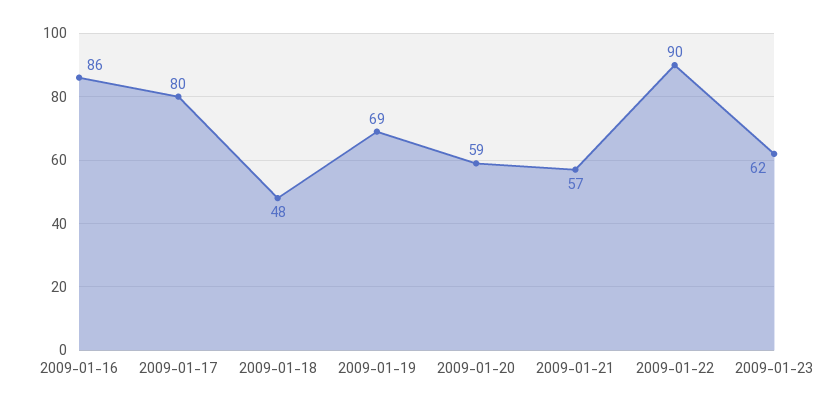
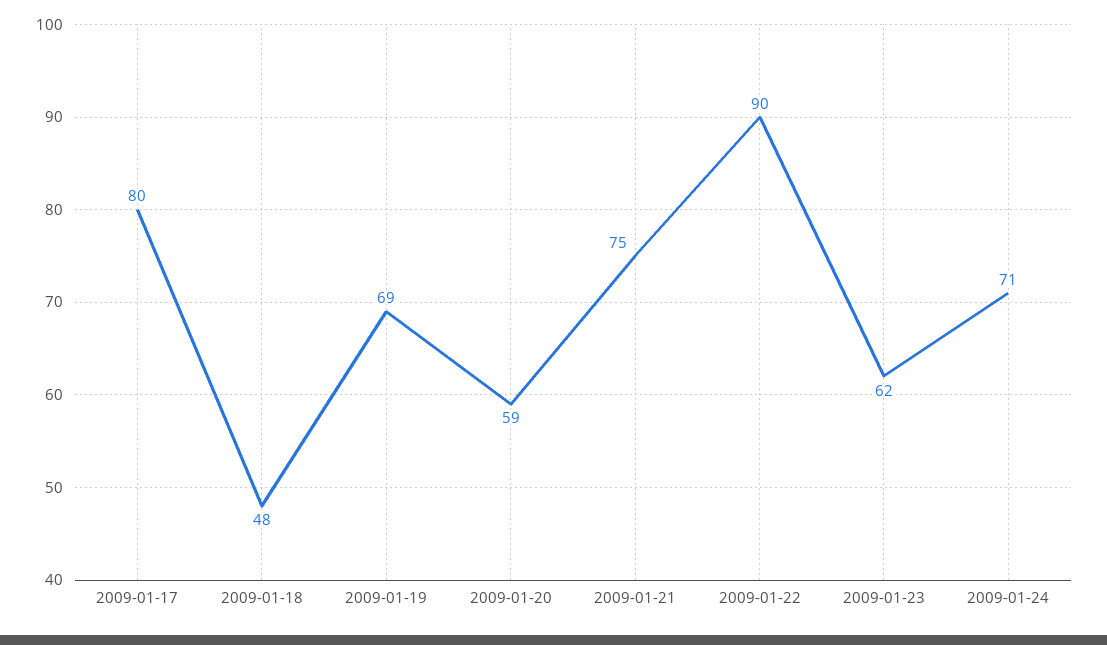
2009-01-16: 86 -> none
2009-01-21: 57 -> 75
2009-01-24: none -> 71

